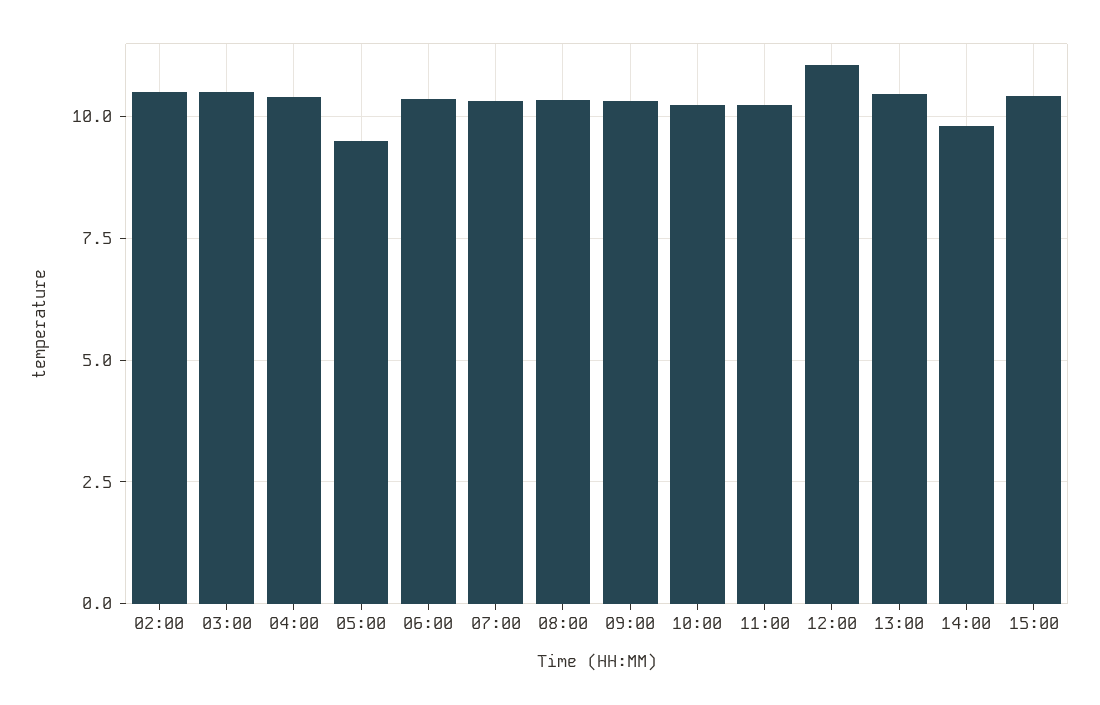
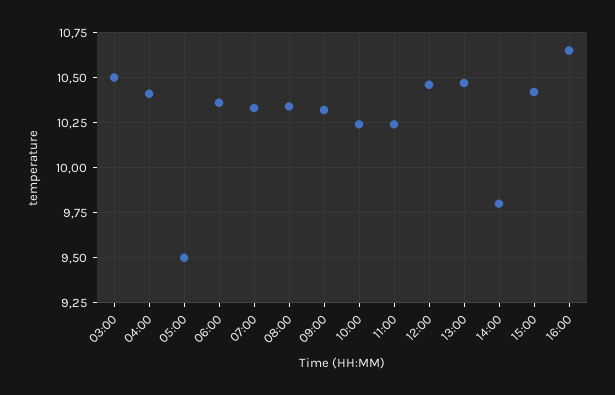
02:00: 10.5 -> none
12:00: 11 -> 10.45
16:00: none -> 10.65

